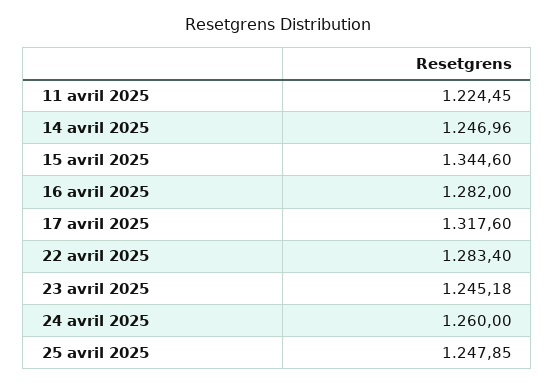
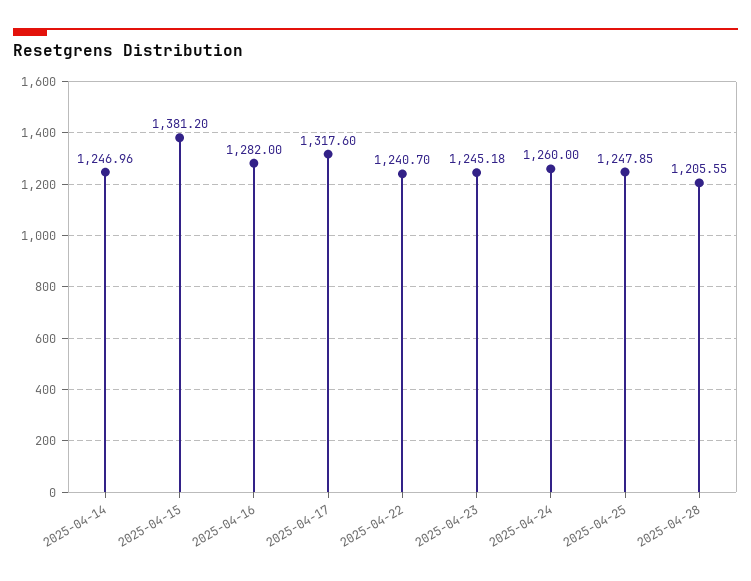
11 avril 2025: 1224.45 -> none
15 avril 2025: 1344.6 -> 1381.2
22 avril 2025: 1283.4 -> 1240.7
2025-04-28: none -> 1205.55

